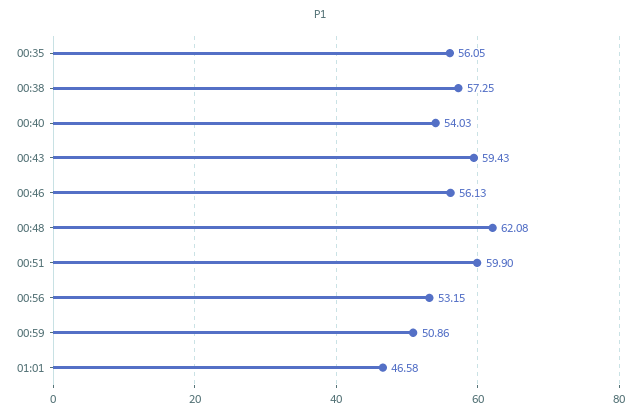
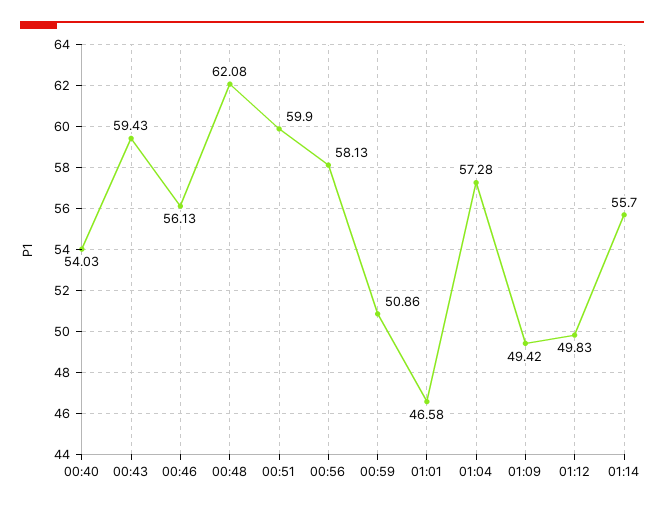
00:35: 56.05 -> none
00:38: 57.25 -> none
00:56: 53.15 -> 58.13
01:04: none -> 57.28
01:09: none -> 49.42
01:12: none -> 49.83
01:14: none -> 55.7

